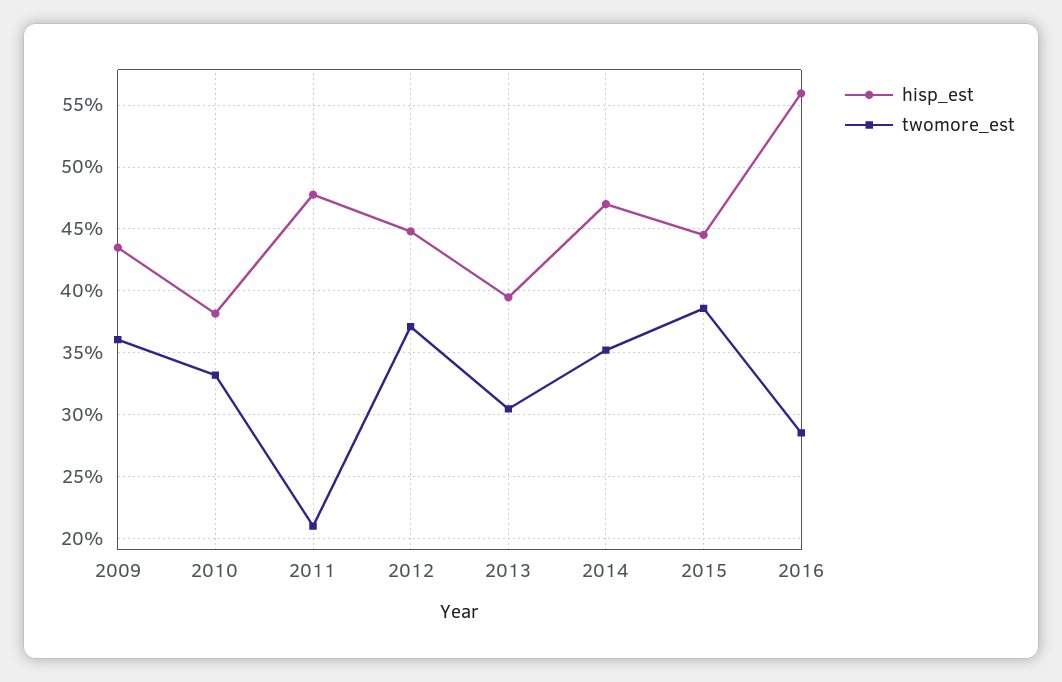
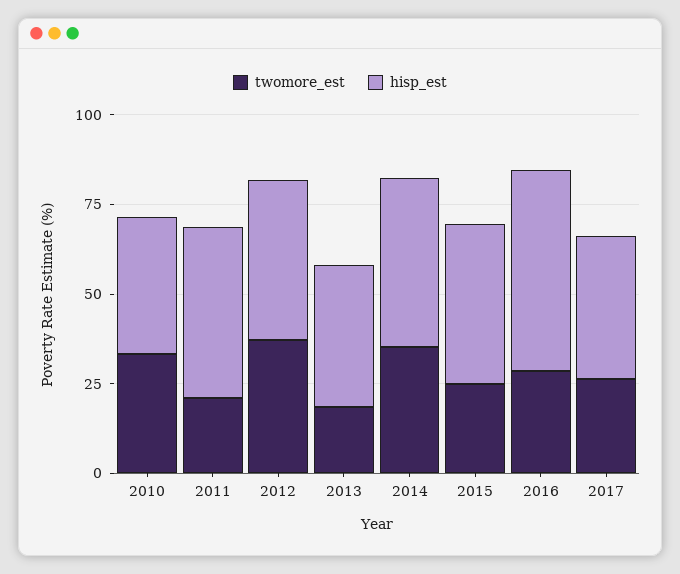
hisp_est, 2009: 43.5 -> none
twomore_est, 2009: 36 -> none
twomore_est, 2013: 30.5 -> 20
twomore_est, 2015: 38.5 -> 25
twomore_est, 2017: none -> 25
hisp_est, 2017: none -> 40

